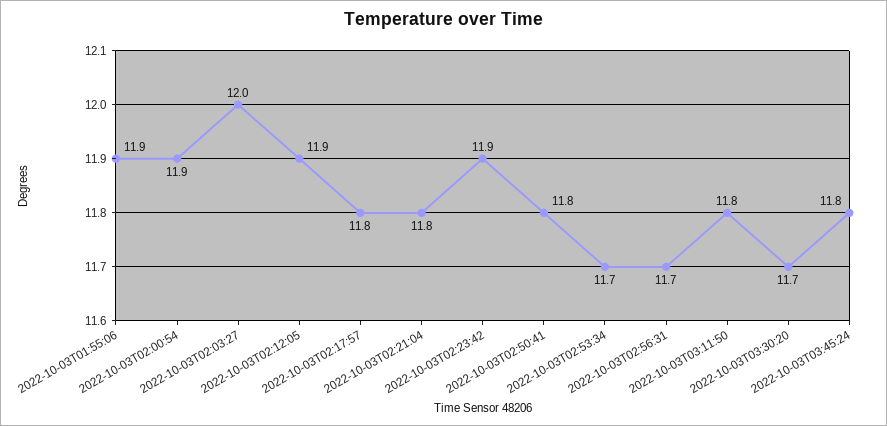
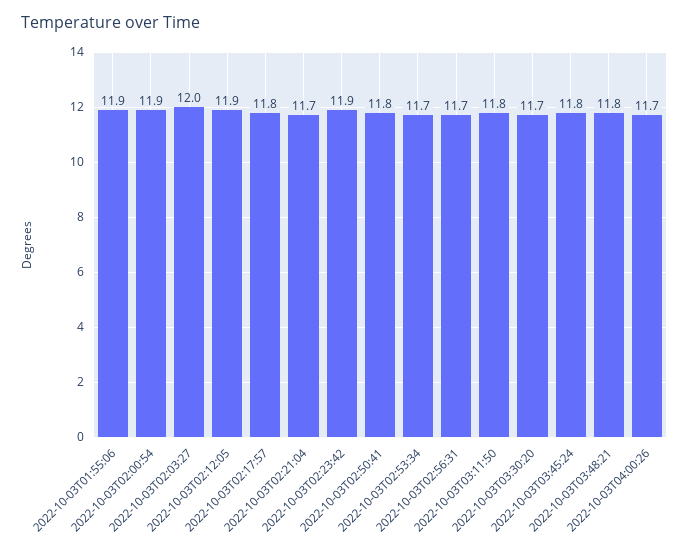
2022-10-03T02:21:04: 11.8 -> 11.7
2022-10-03T03:48:21: none -> 11.8
2022-10-03T04:00:26: none -> 11.7

